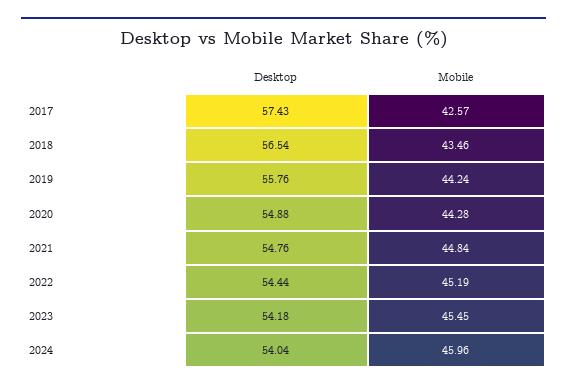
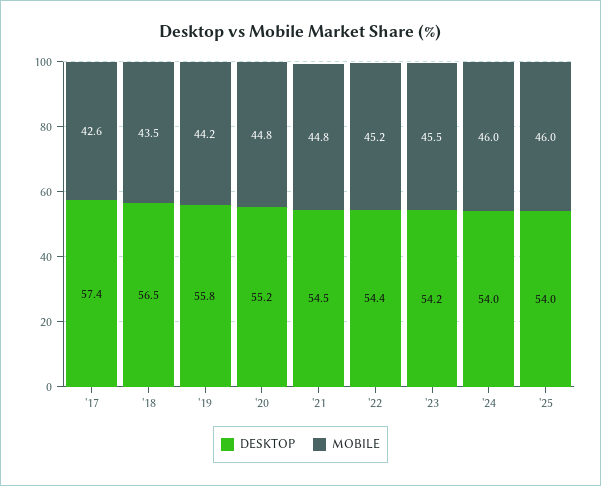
Desktop, 2020: 54.88 -> 55.2
Mobile, 2020: 44.28 -> 44.8
Desktop, 2021: 54.76 -> 54.5
Desktop, '25: none -> 54
Mobile, '25: none -> 46

